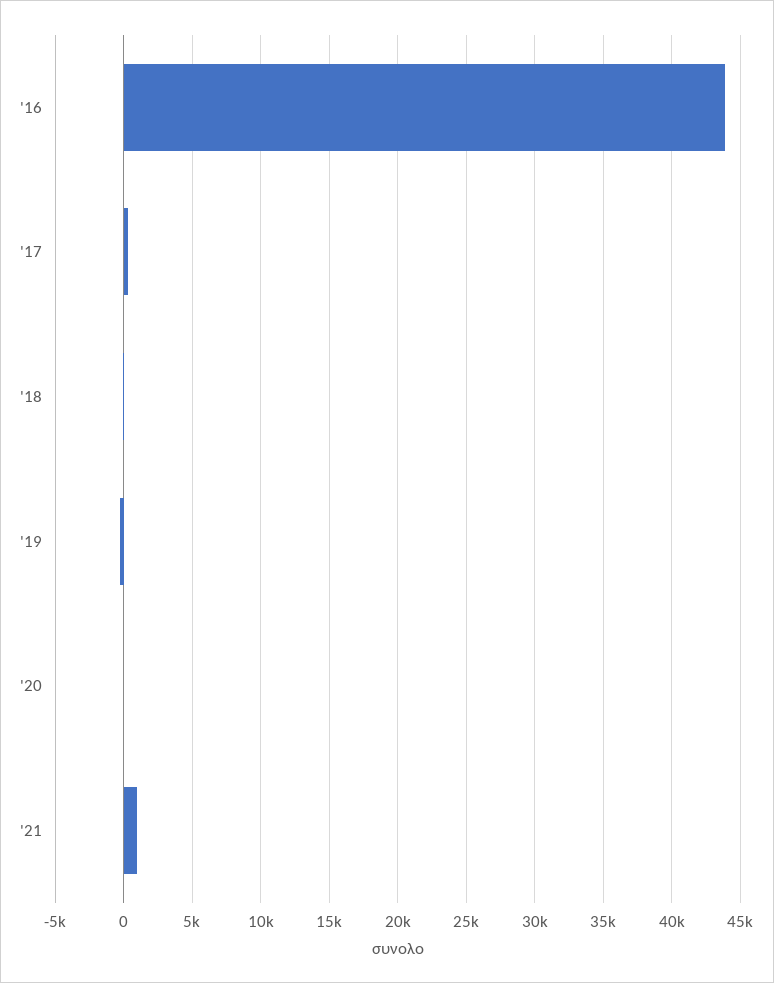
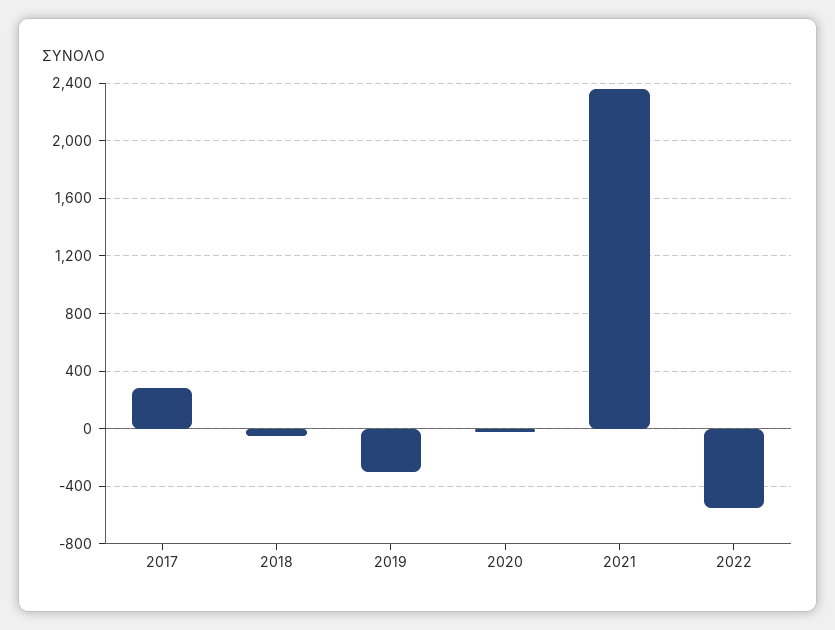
'16: 44000 -> none
'21: 1000 -> 2350
2022: none -> -550

